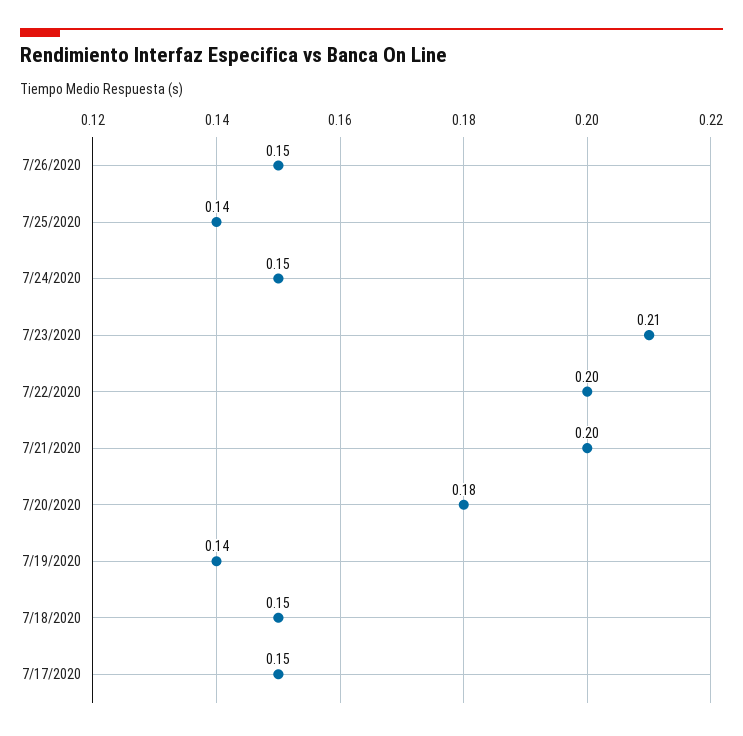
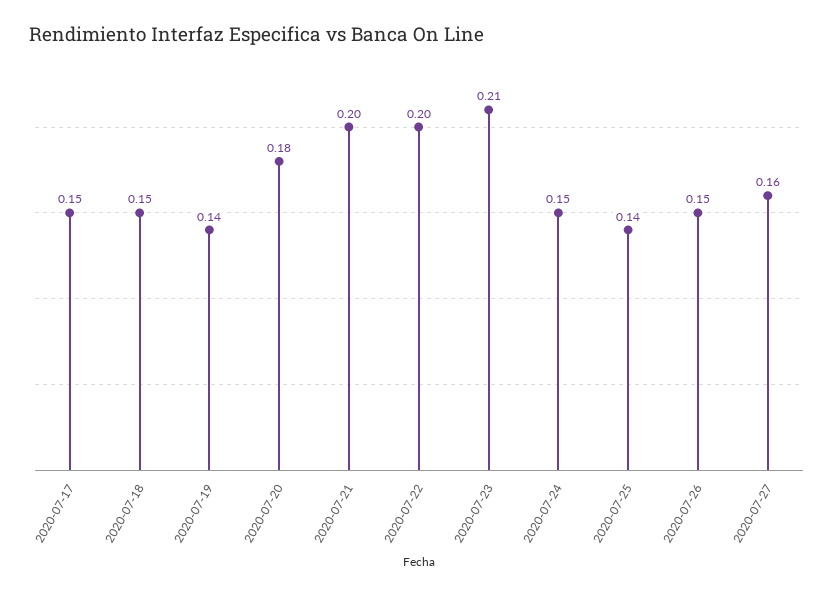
2020-07-27: none -> 0.16

